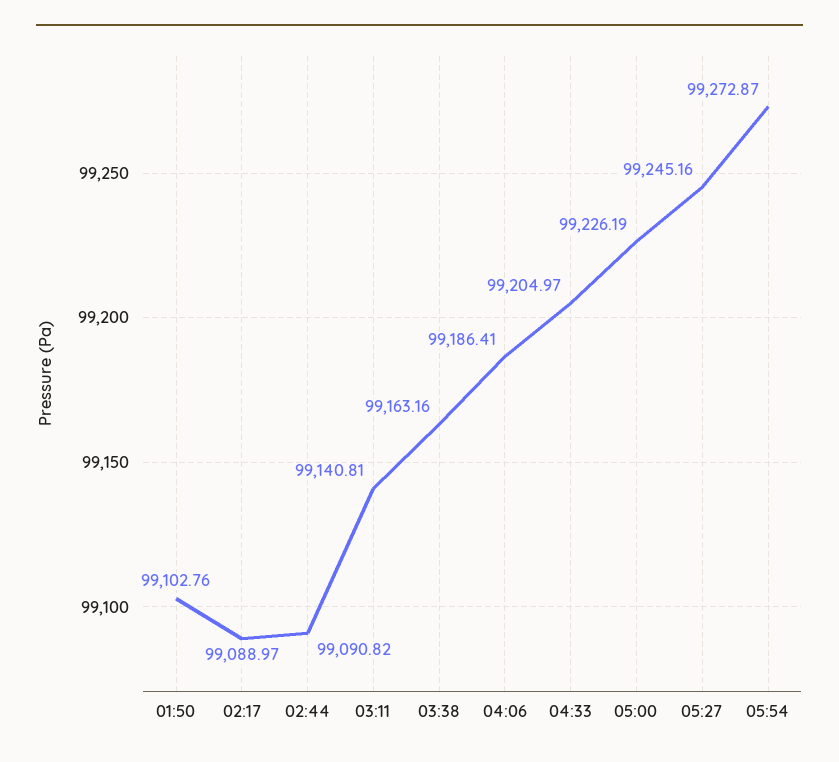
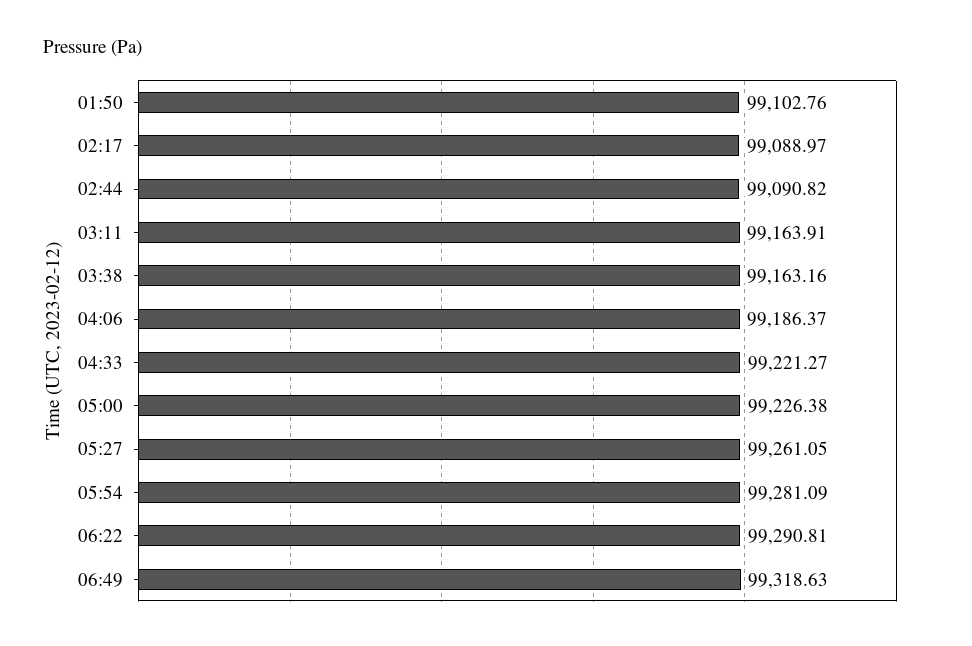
03:11: 99140.81 -> 99163.91
04:06: 99186.41 -> 99186.37
04:33: 99204.97 -> 99221.27
05:00: 99226.19 -> 99226.38
05:27: 99245.16 -> 99261.05
05:54: 99272.87 -> 99281.09
06:22: none -> 99290.81
06:49: none -> 99318.63

